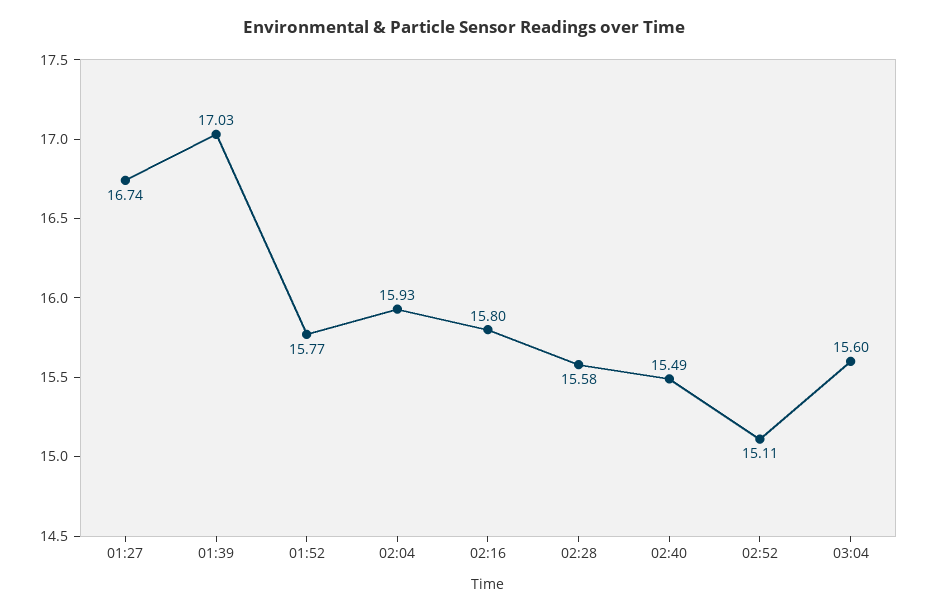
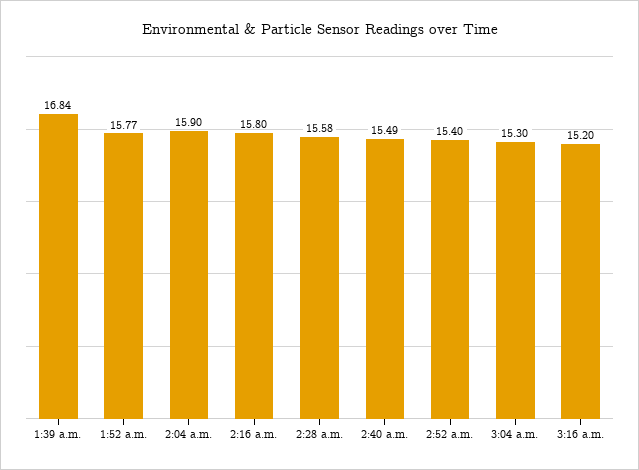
01:27: 16.74 -> none
01:39: 17.03 -> 16.84
02:04: 15.93 -> 15.9
02:52: 15.11 -> 15.4
03:04: 15.6 -> 15.3
3:16 a.m.: none -> 15.2

